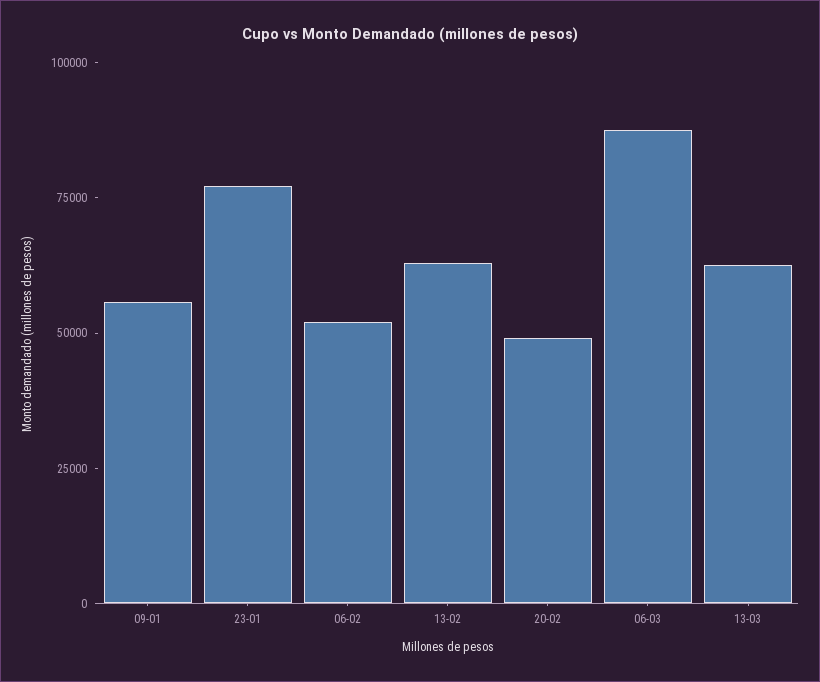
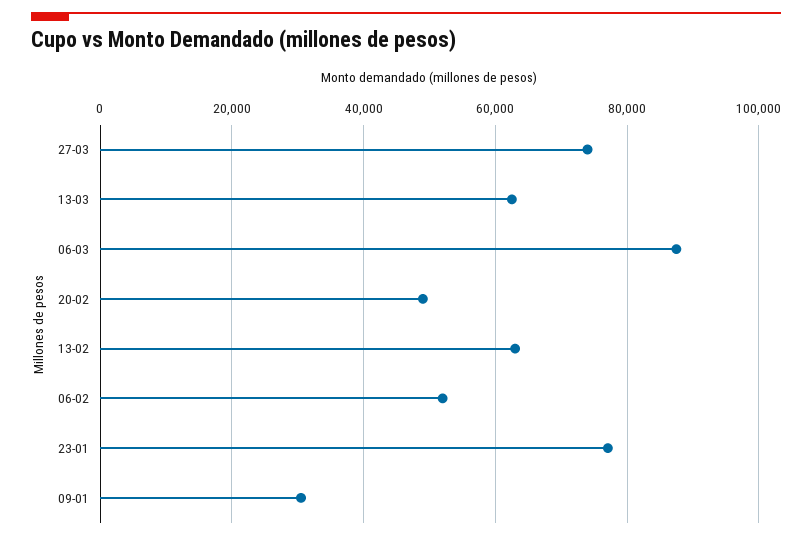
09-01: 55000 -> 30000
27-03: none -> 74000

